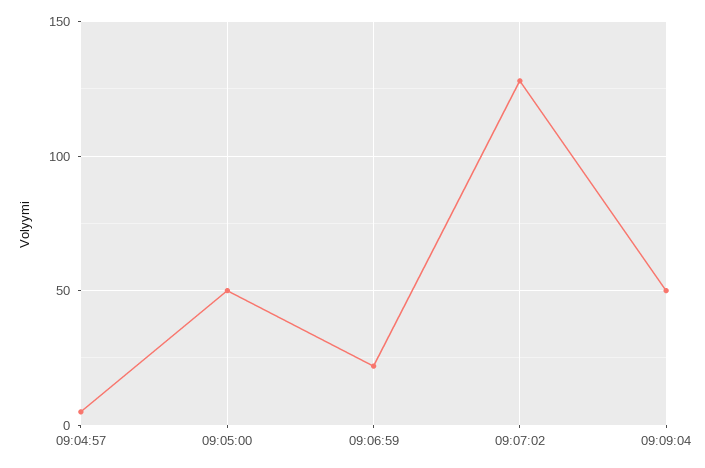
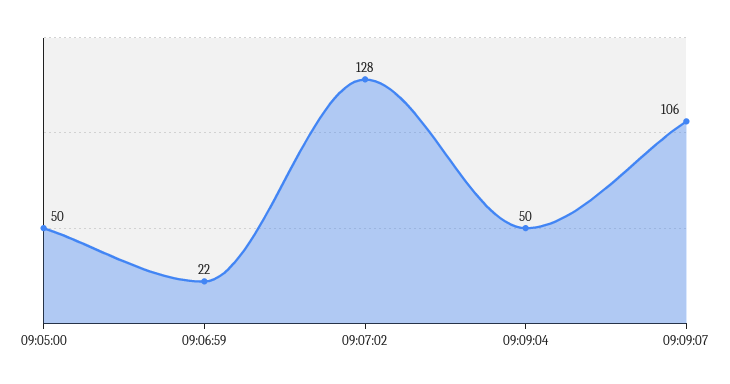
09:04:57: 5 -> none
09:09:07: none -> 106

